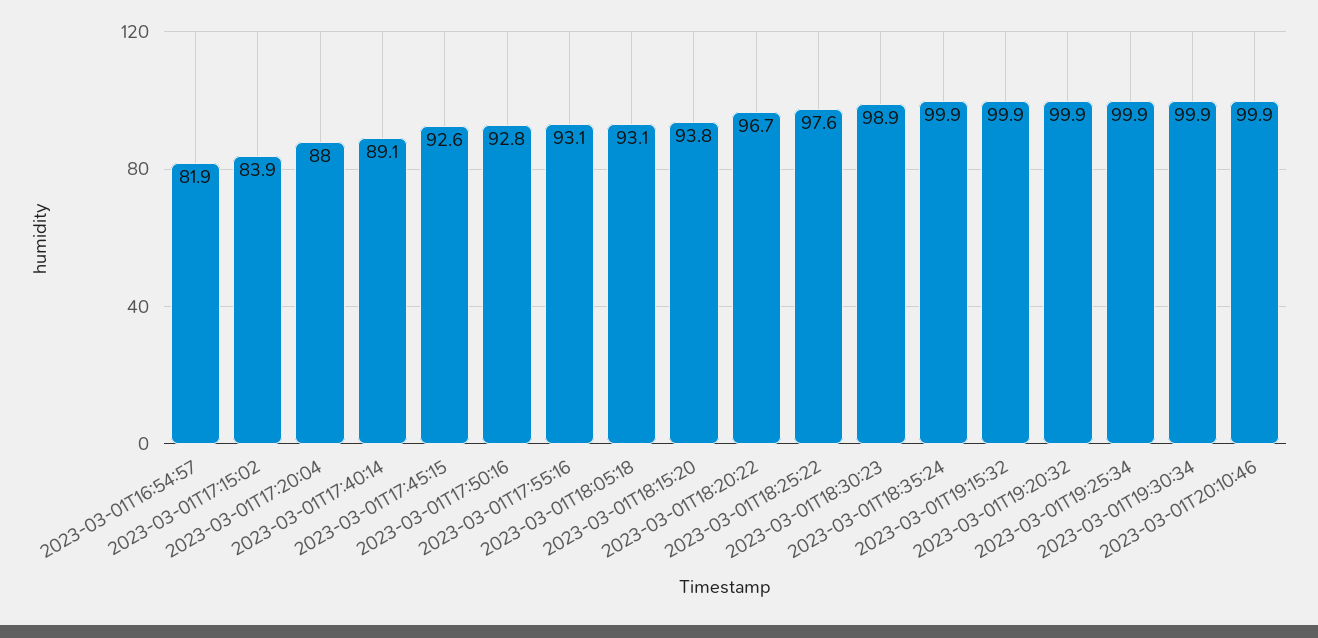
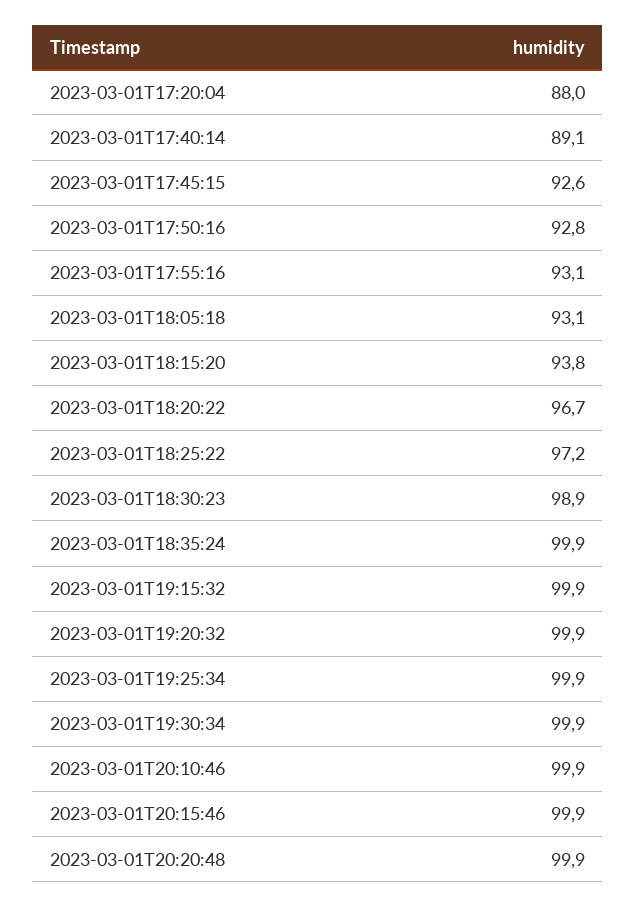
2023-03-01T16:54:57: 81.9 -> none
2023-03-01T17:15:02: 83.9 -> none
2023-03-01T18:25:22: 97.6 -> 97.2
2023-03-01T20:15:46: none -> 99.9
2023-03-01T20:20:48: none -> 99.9

